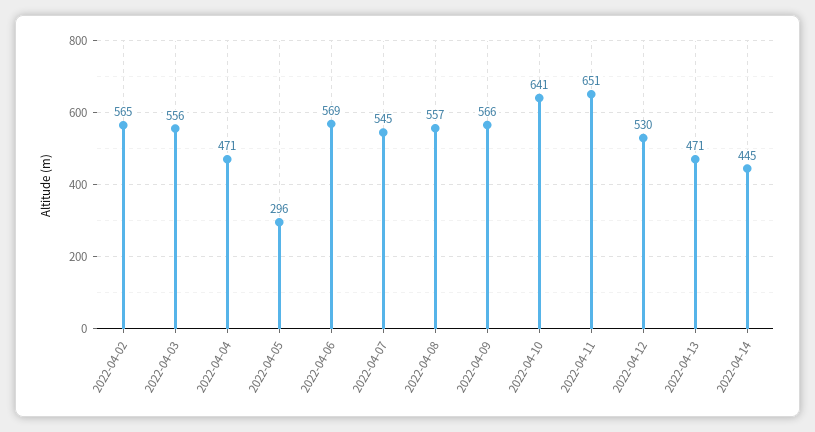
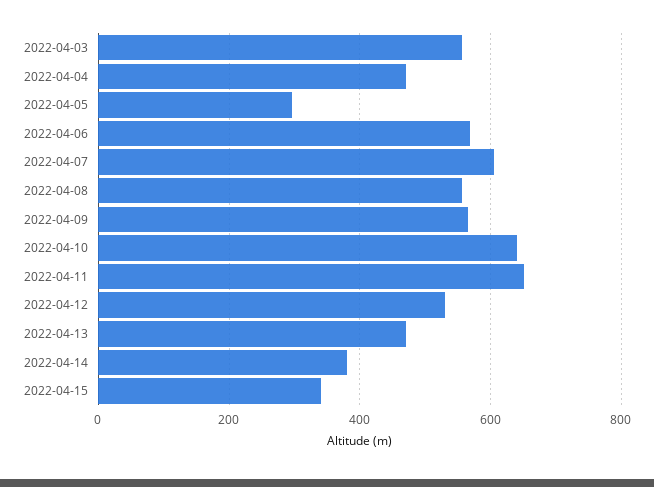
2022-04-02: 565 -> none
2022-04-07: 545 -> 600
2022-04-14: 445 -> 380
2022-04-15: none -> 340

